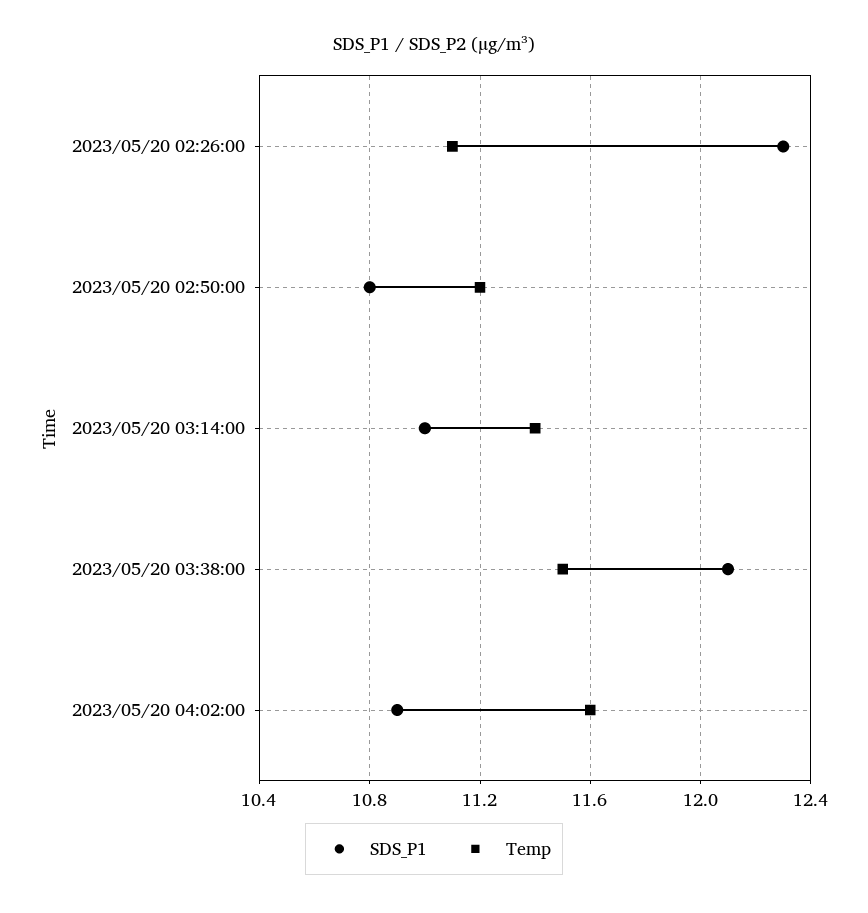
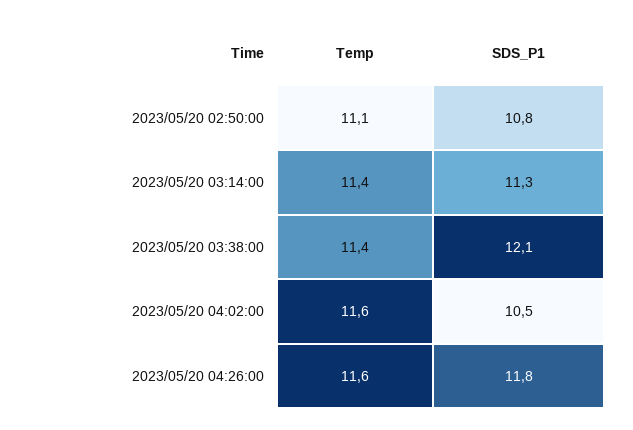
SDS_P1, 2023/05/20 02:26:00: 12.3 -> none
Temp, 2023/05/20 02:26:00: 11.1 -> none
Temp, 2023/05/20 02:50:00: 11.2 -> 11.1
SDS_P1, 2023/05/20 03:14:00: 11 -> 11.3
Temp, 2023/05/20 03:38:00: 11.5 -> 11.4
SDS_P1, 2023/05/20 04:02:00: 10.9 -> 10.5
Temp, 2023/05/20 04:26:00: none -> 11.6
SDS_P1, 2023/05/20 04:26:00: none -> 11.8

